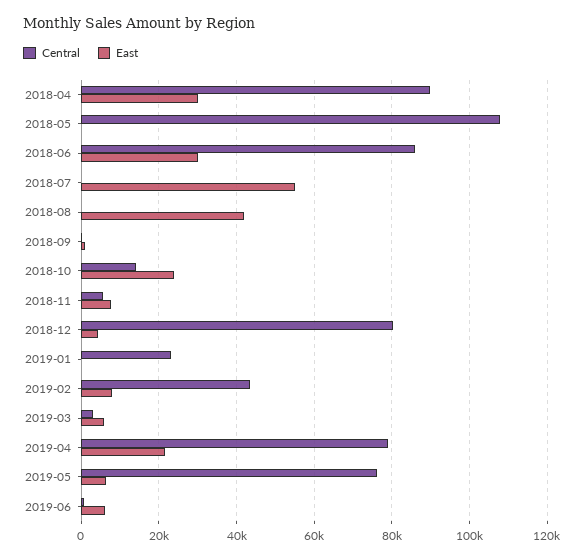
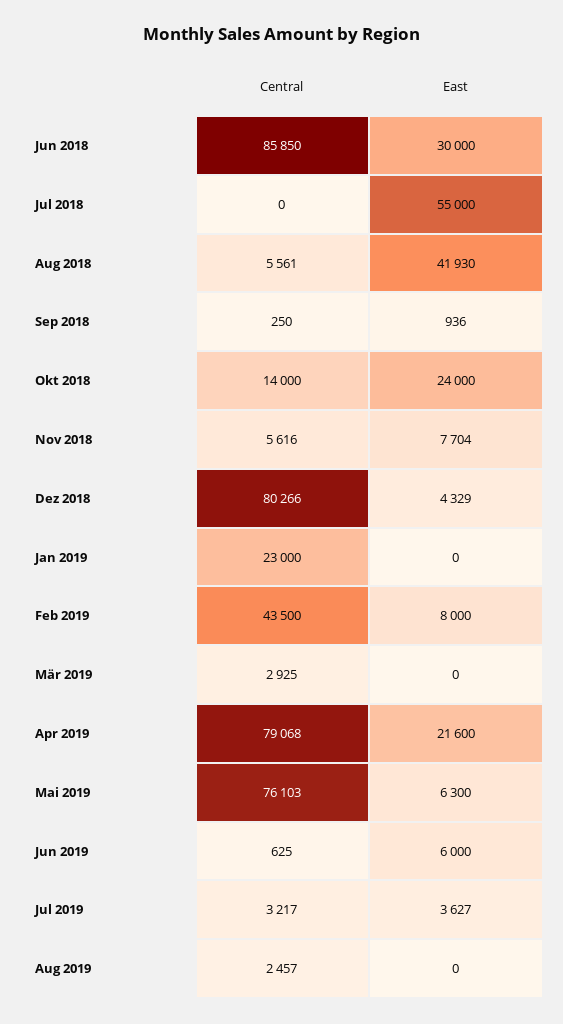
Central, 2018-04: 90000 -> none
East, 2018-04: 30000 -> none
Central, 2018-05: 108000 -> none
East, 2018-05: 0 -> none
Central, 2018-08: 0 -> 5561
East, 2019-03: 6000 -> 0
Central, Jul 2019: none -> 3217
East, Jul 2019: none -> 3627
Central, Aug 2019: none -> 2457
East, Aug 2019: none -> 0

